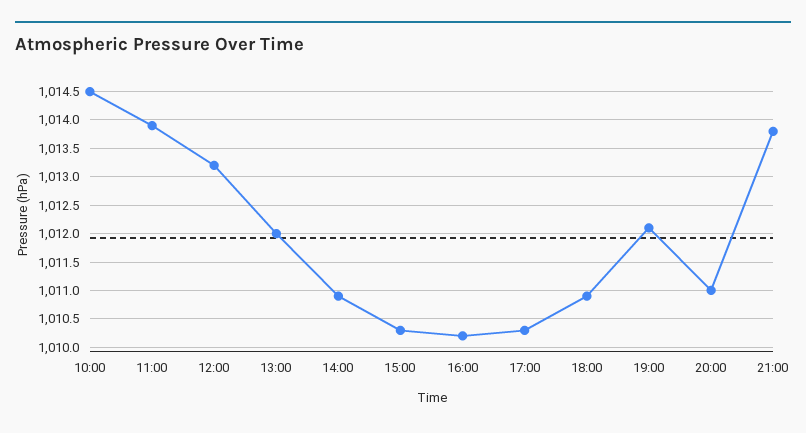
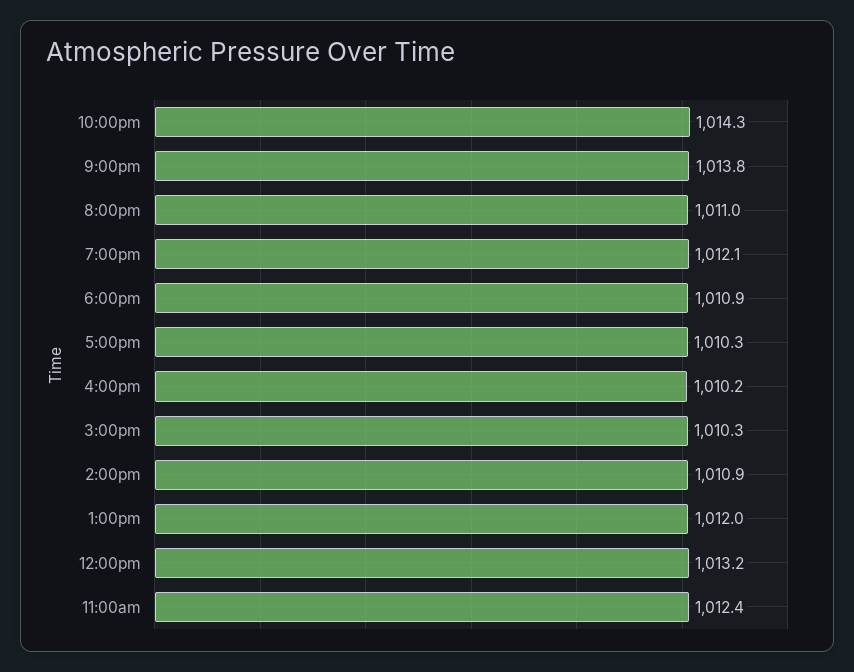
10:00: 1014.5 -> none
11:00: 1014 -> 1012.4
10:00pm: none -> 1014.3

